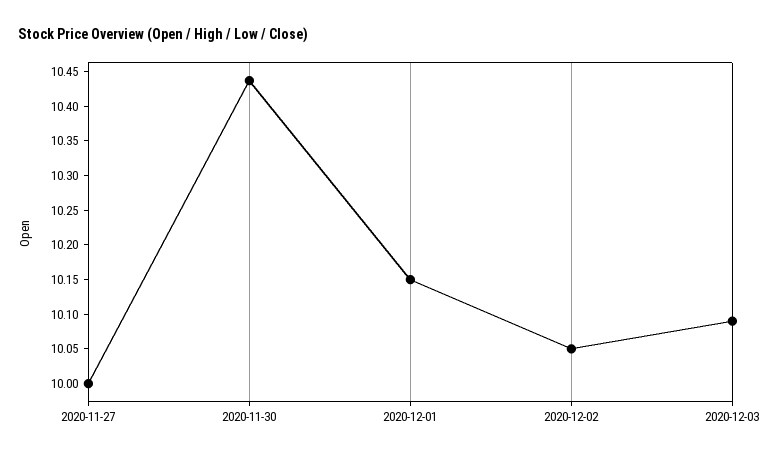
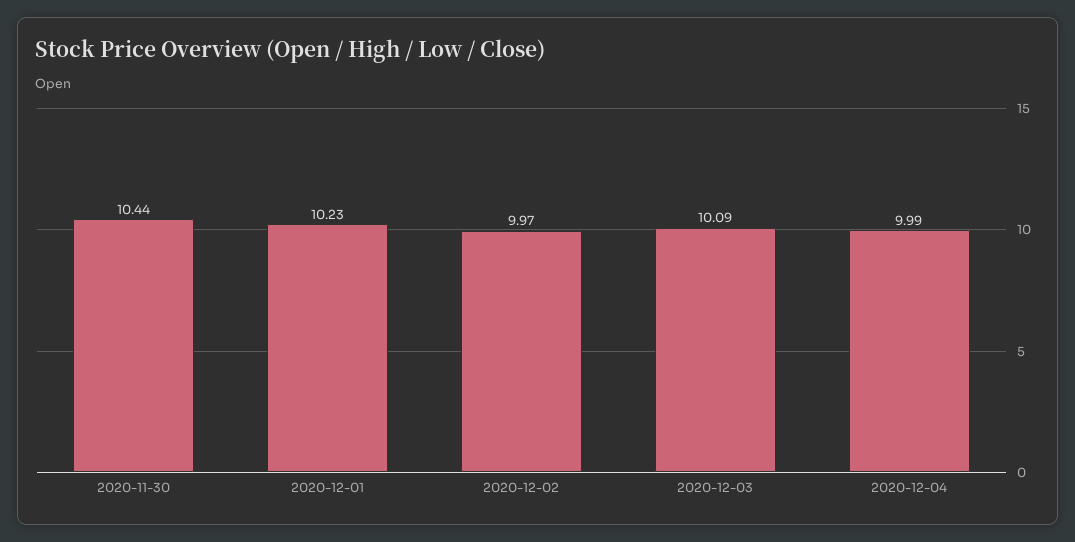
2020-11-27: 10 -> none
2020-12-01: 10.15 -> 10.23
2020-12-02: 10.05 -> 9.97
2020-12-04: none -> 9.99

